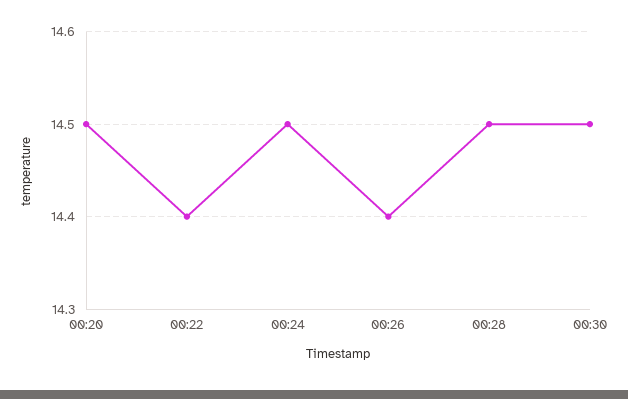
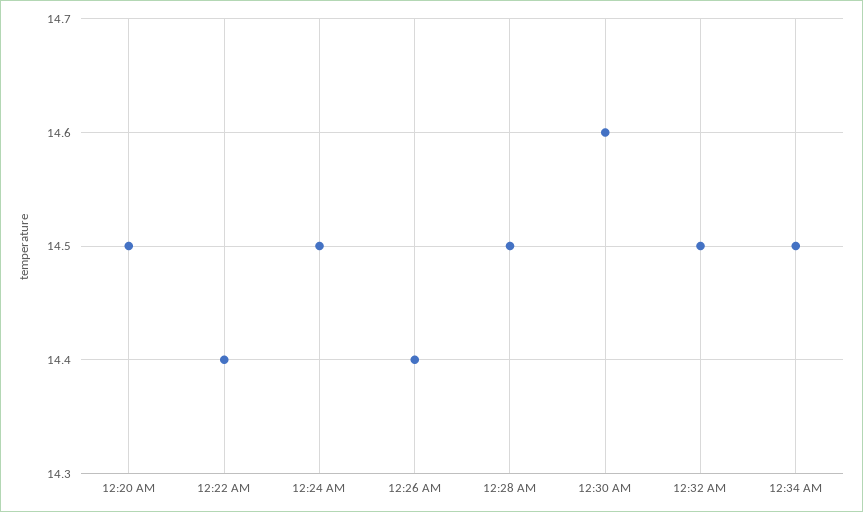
00:30: 14.5 -> 14.6
12:32 AM: none -> 14.5
12:34 AM: none -> 14.5

